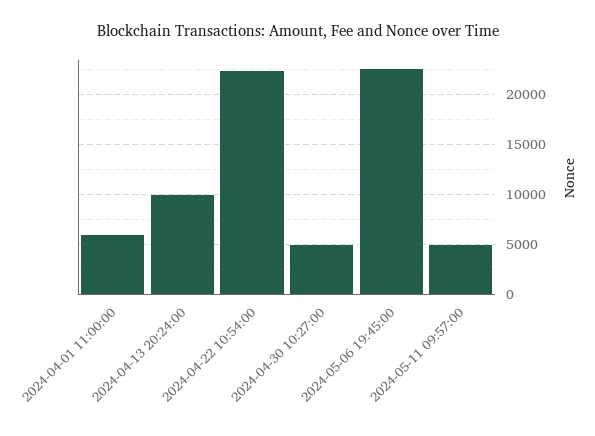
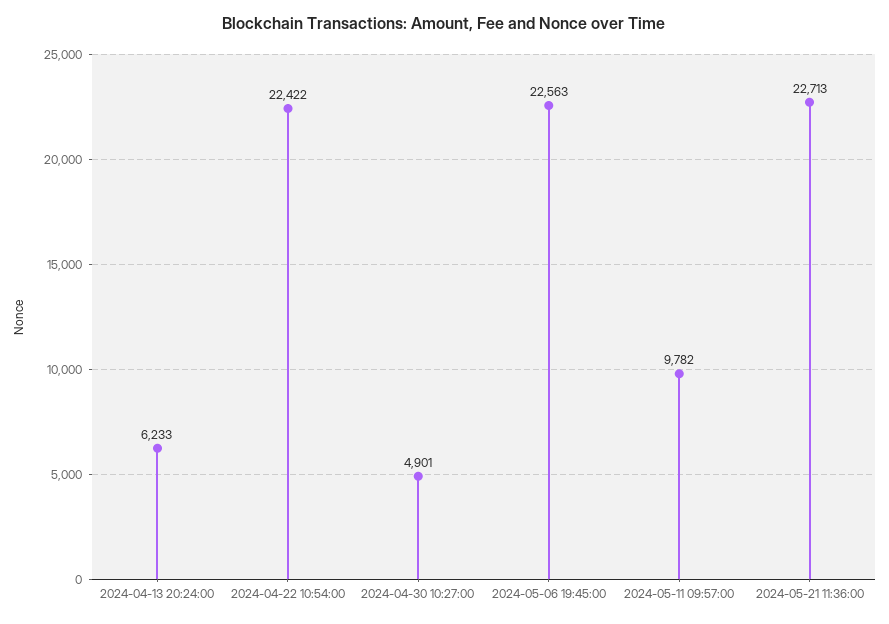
2024-04-01 11:00:00: 6000 -> none
2024-04-13 20:24:00: 10000 -> 6233
2024-05-11 09:57:00: 5000 -> 9782
2024-05-21 11:36:00: none -> 22713

